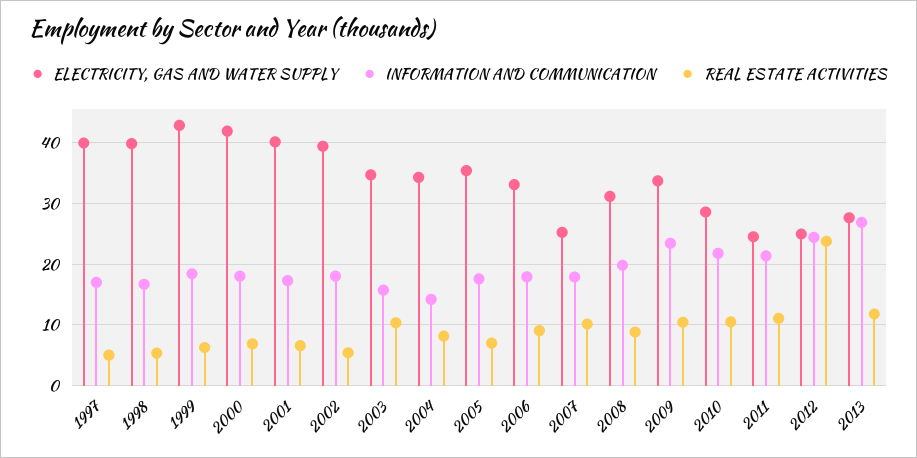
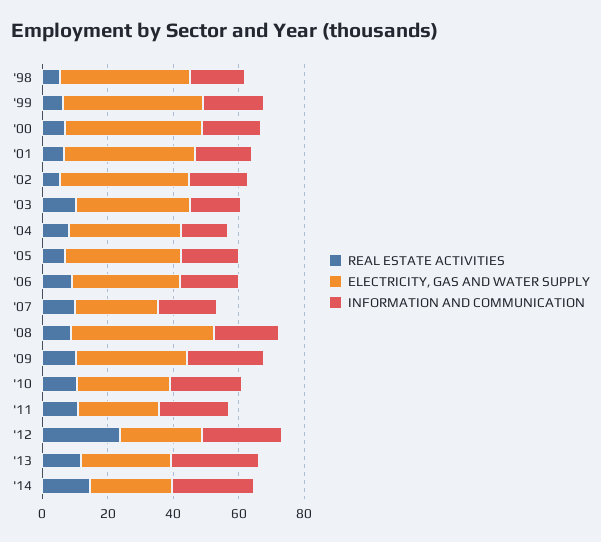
ELECTRICITY, GAS AND WATER SUPPLY, 1997: 40 -> none
INFORMATION AND COMMUNICATION, 1997: 17 -> none
REAL ESTATE ACTIVITIES, 1997: 5 -> none
ELECTRICITY, GAS AND WATER SUPPLY, 2008: 31 -> 45
REAL ESTATE ACTIVITIES, '14: none -> 15
ELECTRICITY, GAS AND WATER SUPPLY, '14: none -> 25
INFORMATION AND COMMUNICATION, '14: none -> 25

